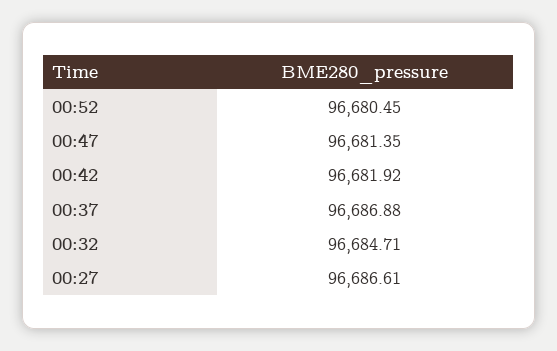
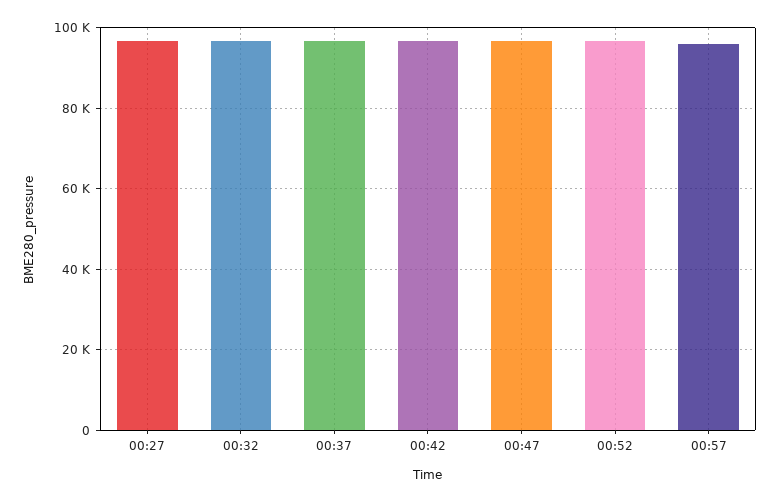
00:57: none -> 96000

